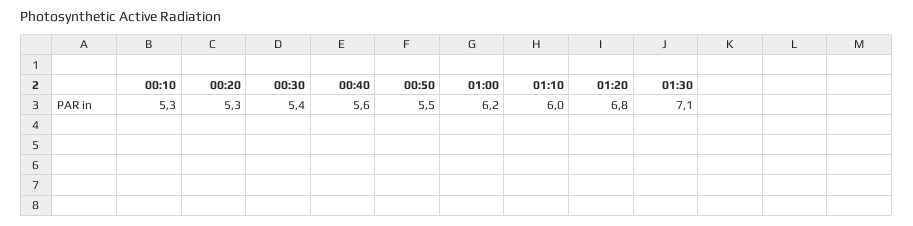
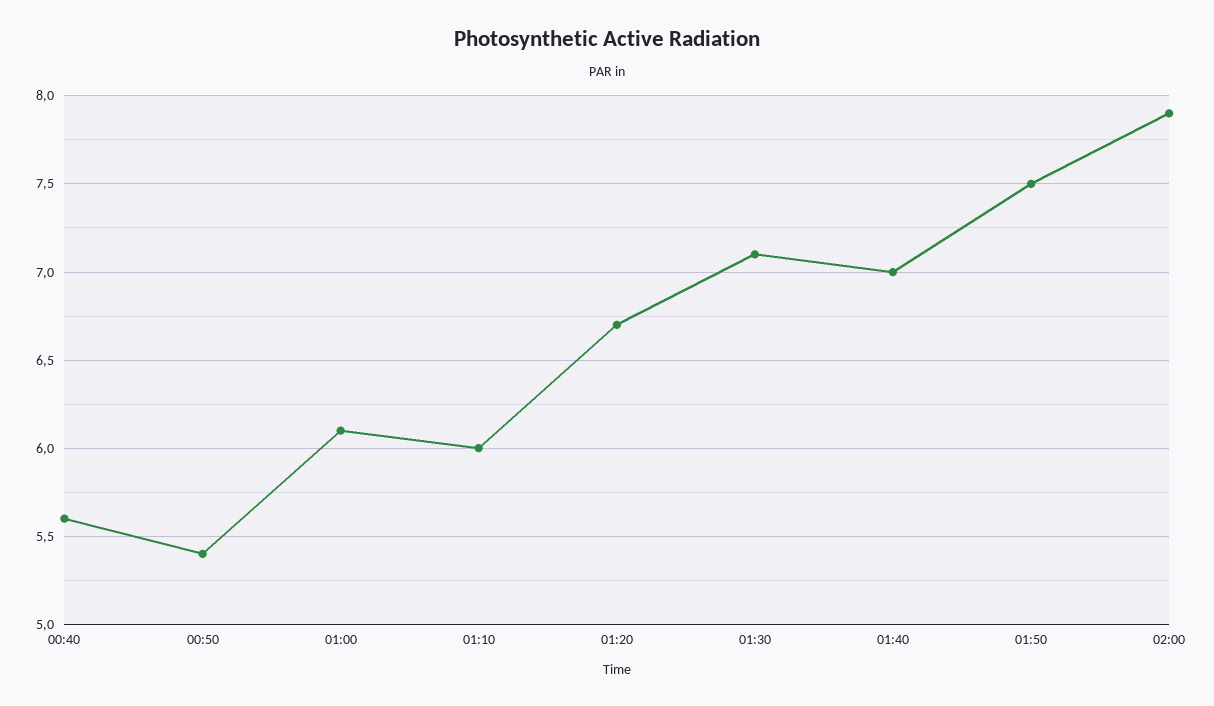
00:10: 5.3 -> none
00:20: 5.3 -> none
00:30: 5.4 -> none
00:50: 5.5 -> 5.4
01:00: 6.2 -> 6.1
01:20: 6.8 -> 6.7
01:40: none -> 7
01:50: none -> 7.5
02:00: none -> 7.9

